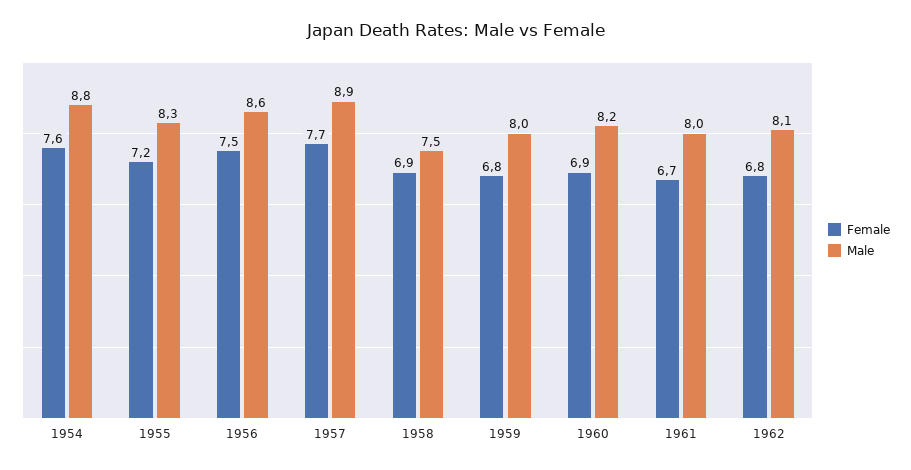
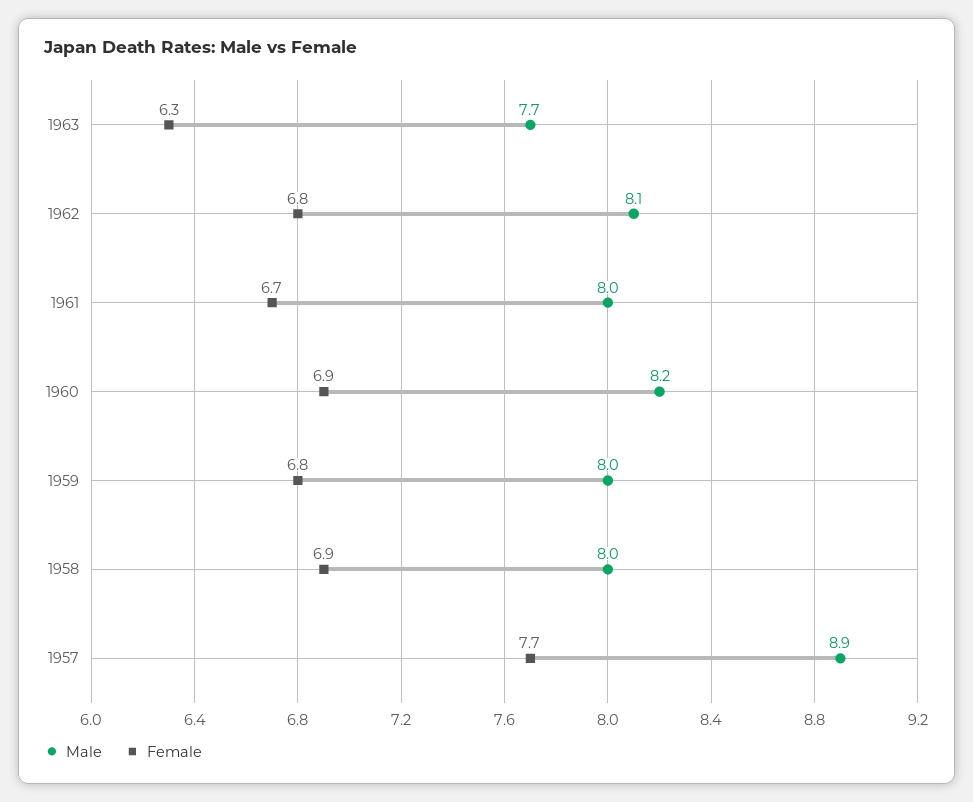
Female, 1954: 7.6 -> none
Male, 1954: 8.8 -> none
Female, 1955: 7.2 -> none
Male, 1955: 8.3 -> none
Female, 1956: 7.5 -> none
Male, 1956: 8.6 -> none
Male, 1958: 7.5 -> 8
Male, 1963: none -> 7.7
Female, 1963: none -> 6.3

